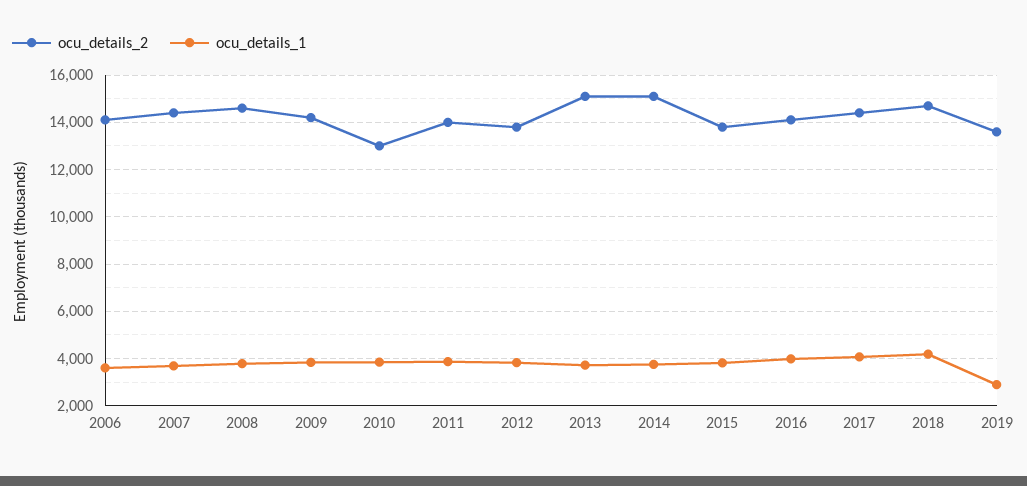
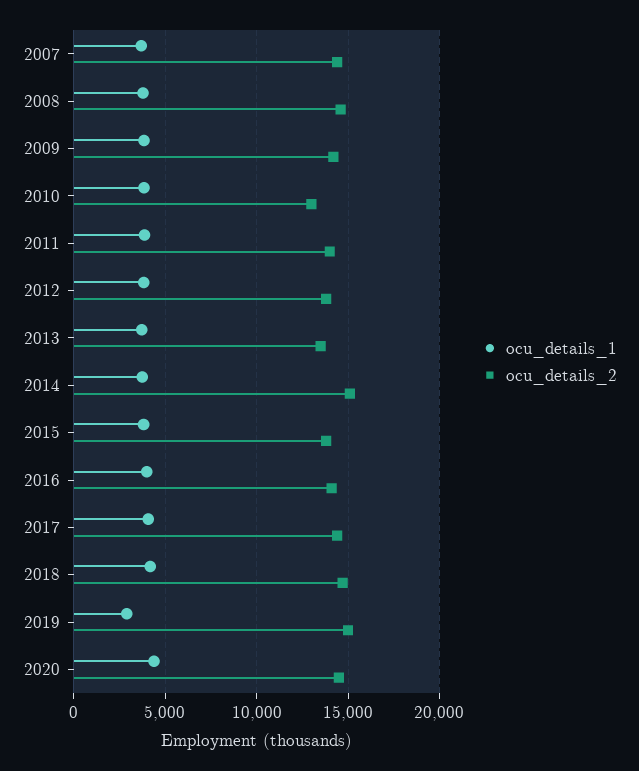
ocu_details_2, 2006: 14000 -> none
ocu_details_1, 2006: 3500 -> none
ocu_details_2, 2013: 15000 -> 13500
ocu_details_2, 2019: 13500 -> 15000
ocu_details_1, 2020: none -> 4500
ocu_details_2, 2020: none -> 14500

